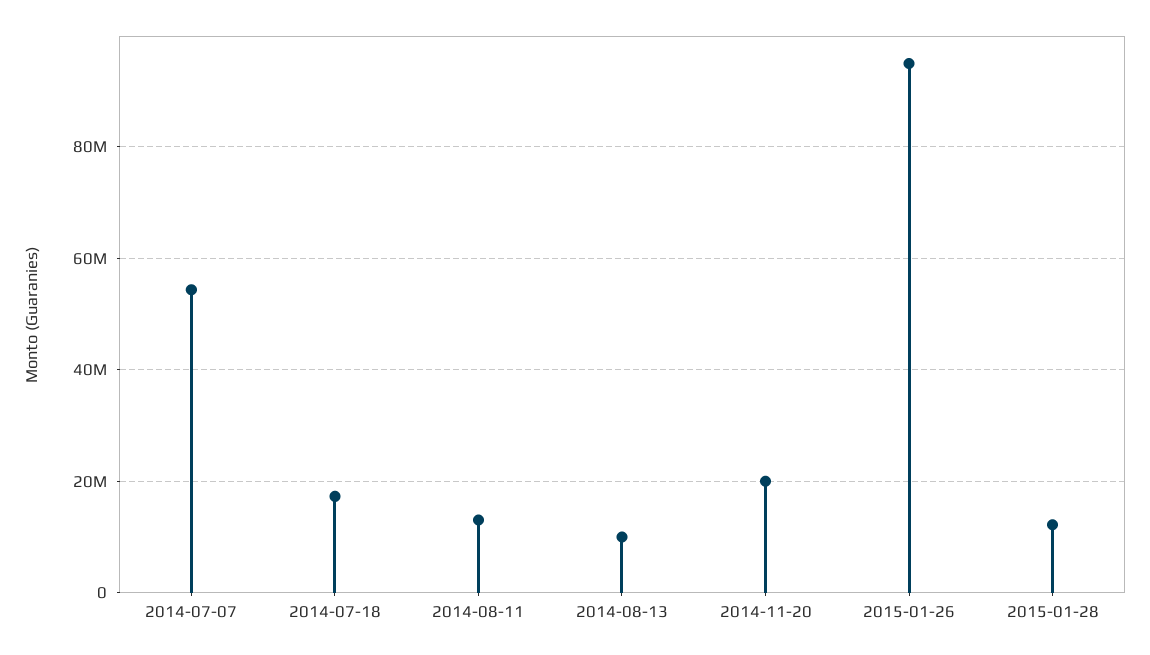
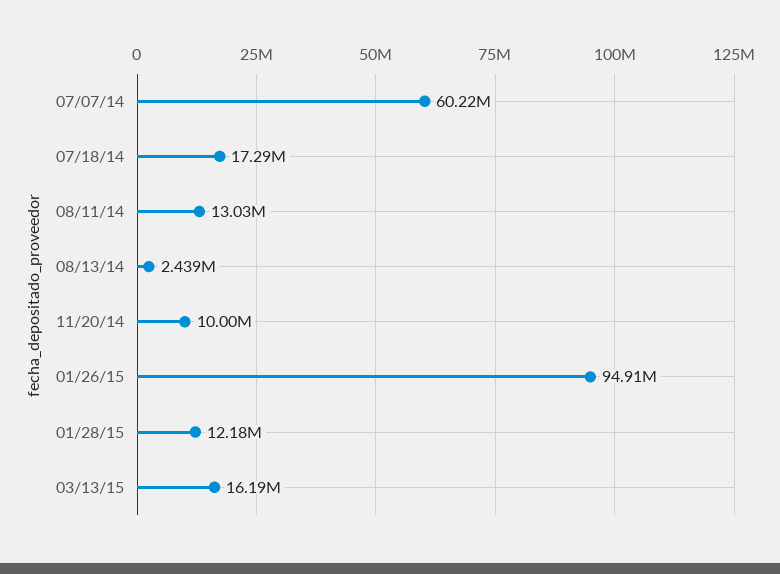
2014-07-07: 54000000 -> 60220000
2014-08-13: 10000000 -> 2439000
2014-11-20: 20000000 -> 10000000
03/13/15: none -> 16190000

